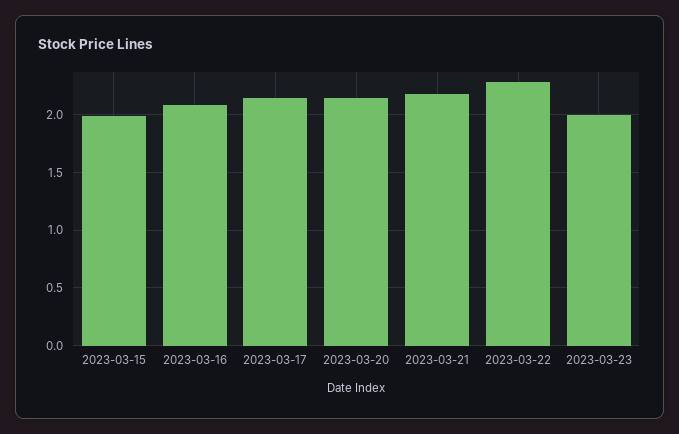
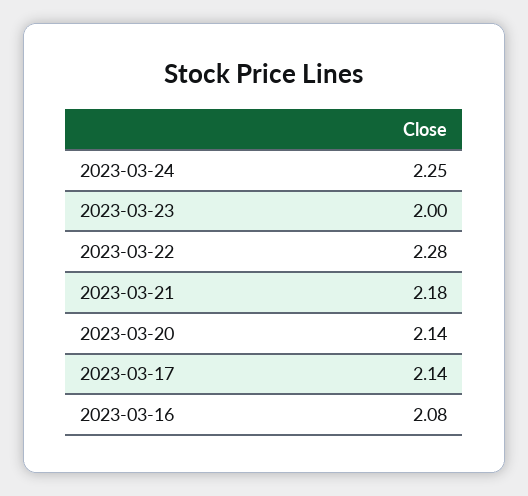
2023-03-15: 2 -> none
2023-03-24: none -> 2.25

